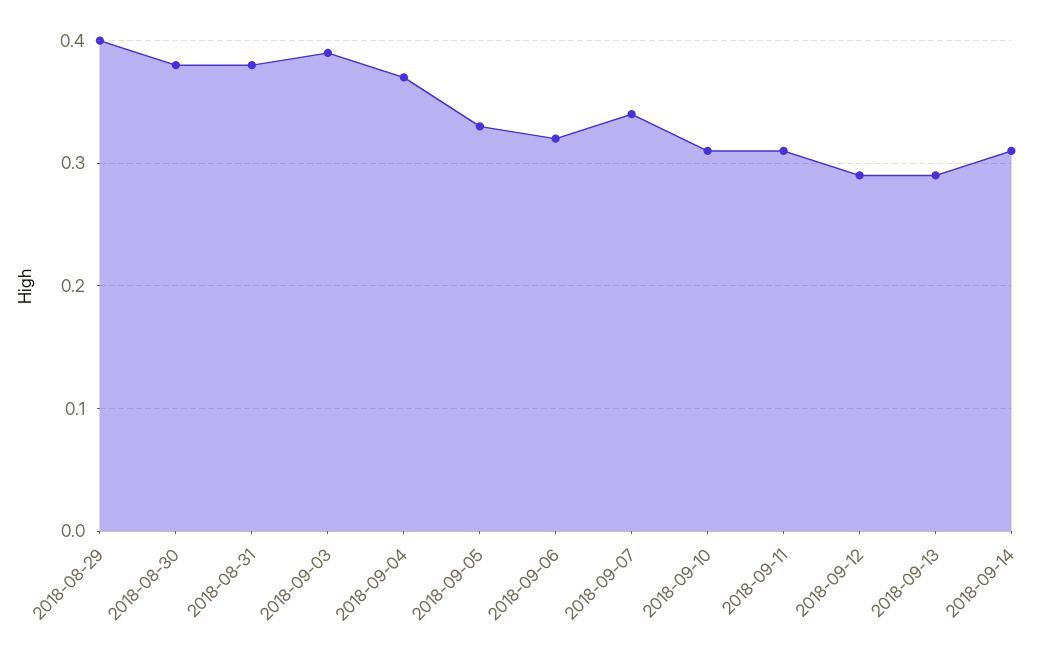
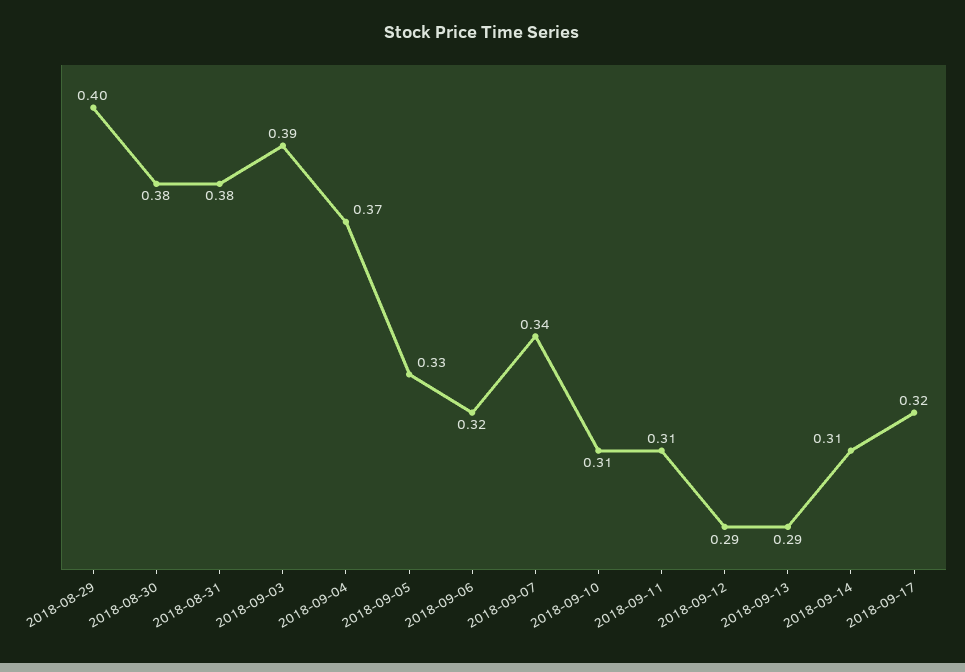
2018-09-17: none -> 0.32

